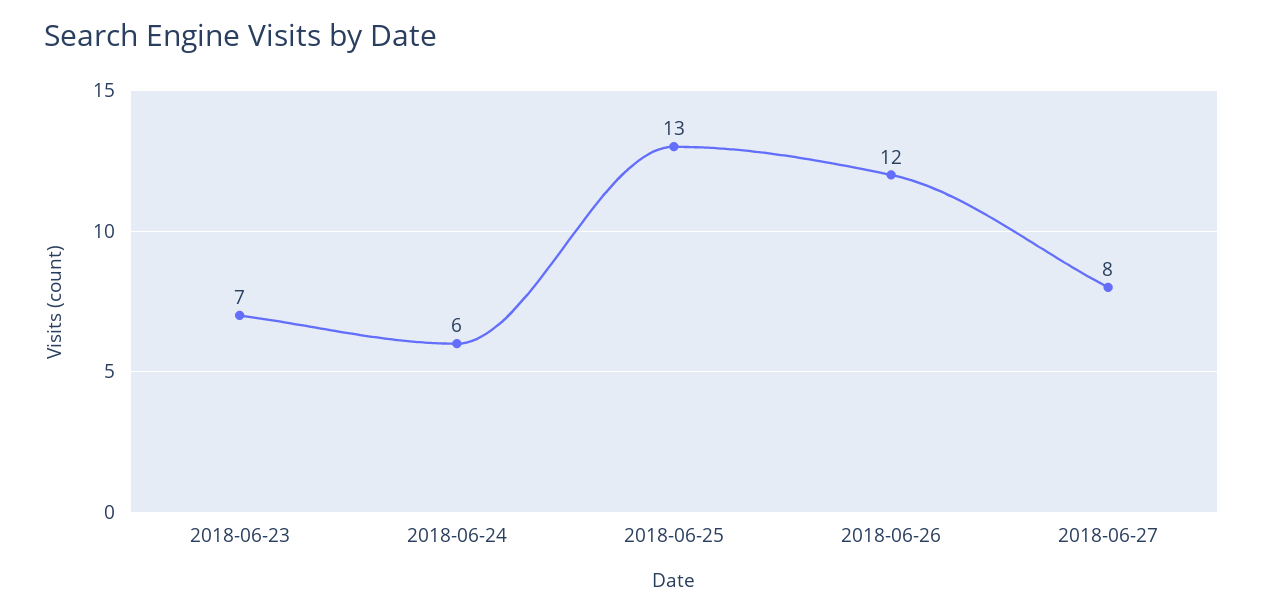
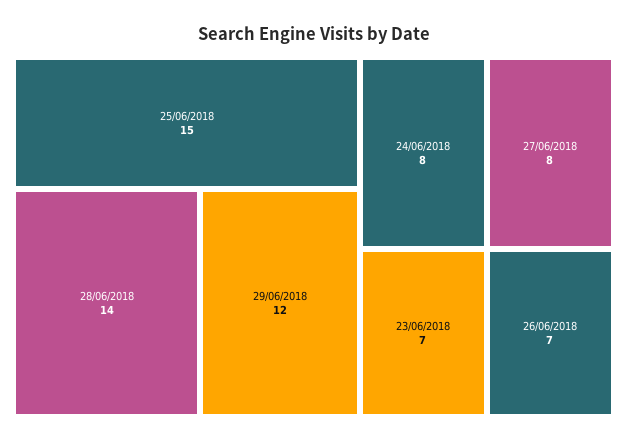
2018-06-24: 6 -> 8
2018-06-25: 13 -> 15
2018-06-26: 12 -> 7
28/06/2018: none -> 14
29/06/2018: none -> 12

